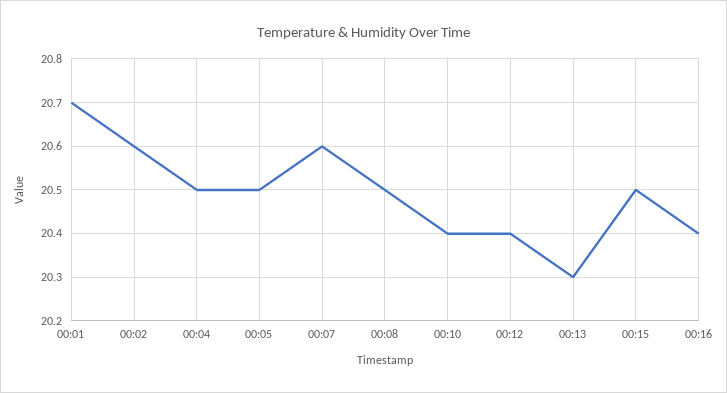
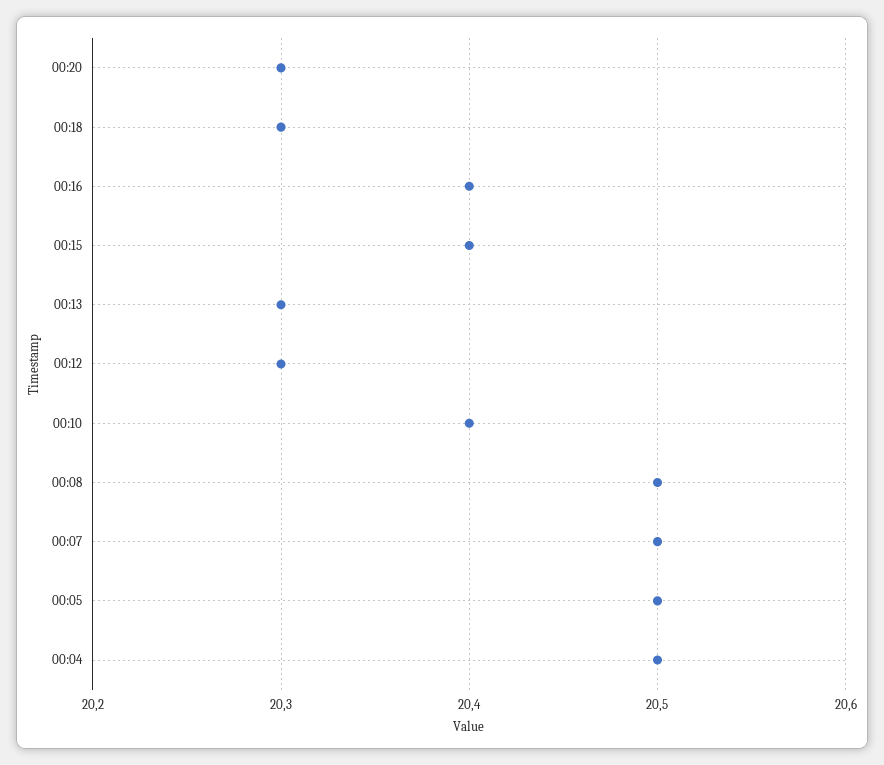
00:01: 20.7 -> none
00:02: 20.6 -> none
00:07: 20.6 -> 20.5
00:12: 20.4 -> 20.3
00:15: 20.5 -> 20.4
00:20: none -> 20.3
00:18: none -> 20.3

